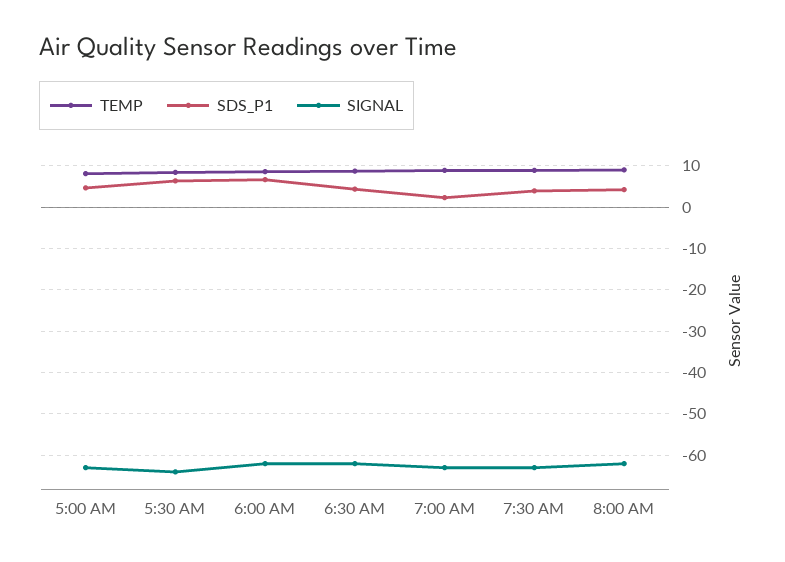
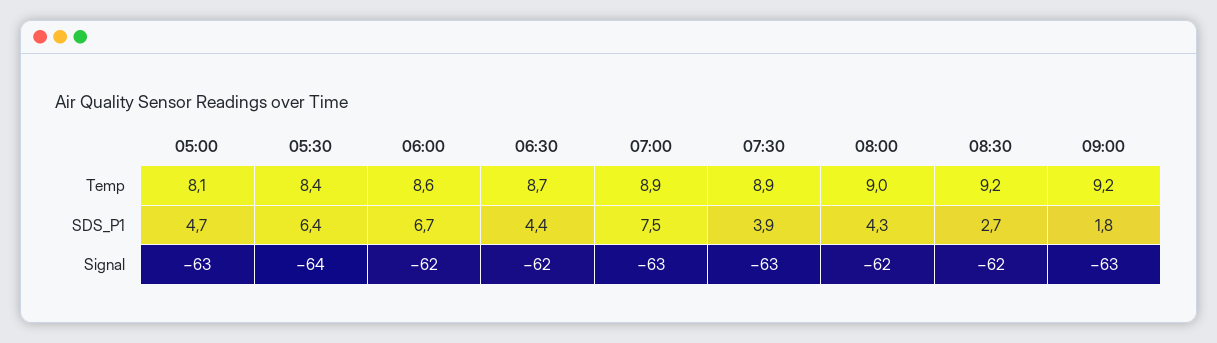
SDS_P1, 7:00 AM: 2 -> 7.5
TEMP, 08:30: none -> 9.2
TEMP, 09:00: none -> 9.2
SDS_P1, 08:30: none -> 2.7
SDS_P1, 09:00: none -> 1.8
SIGNAL, 08:30: none -> -62
SIGNAL, 09:00: none -> -63

